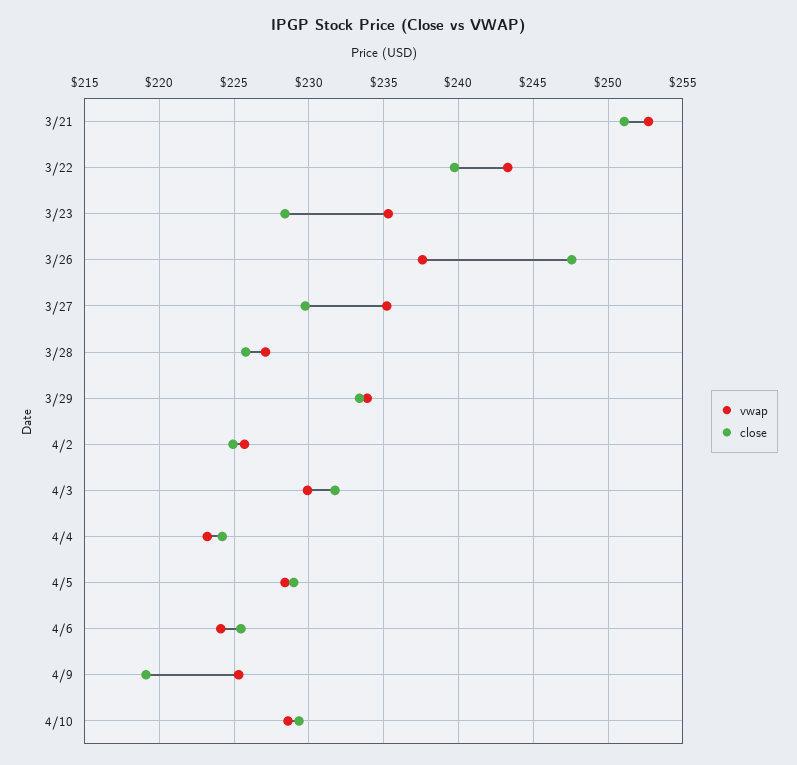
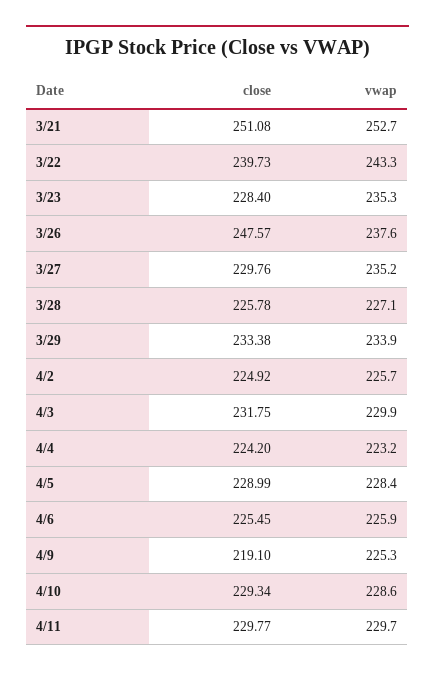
vwap, 4/6: 224 -> 225.9
close, 4/11: none -> 229.77
vwap, 4/11: none -> 229.7

